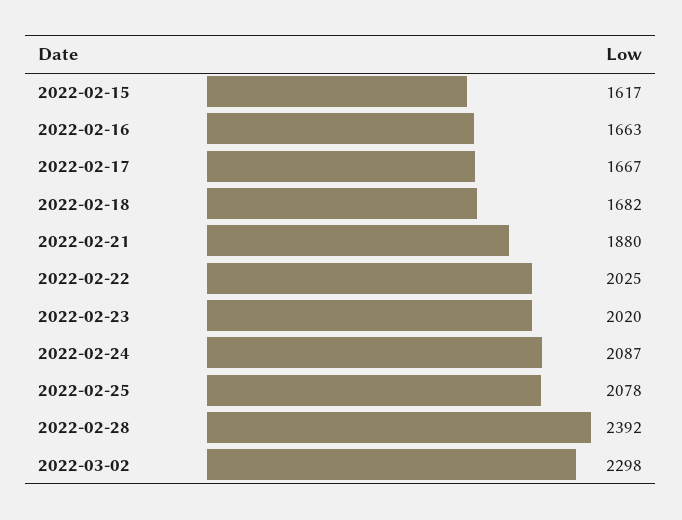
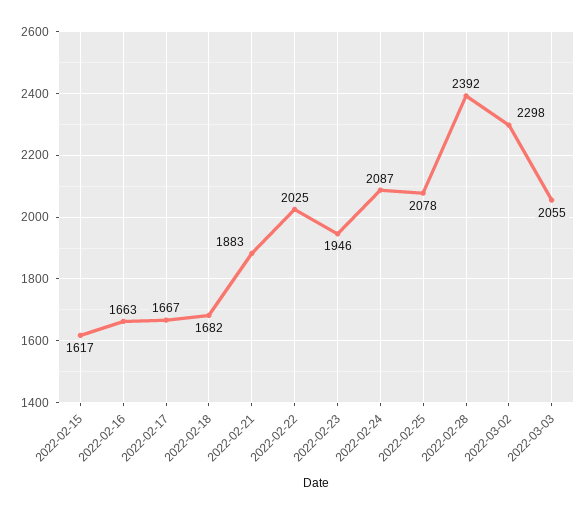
2022-02-21: 1880 -> 1883
2022-02-23: 2020 -> 1946
2022-03-03: none -> 2055

